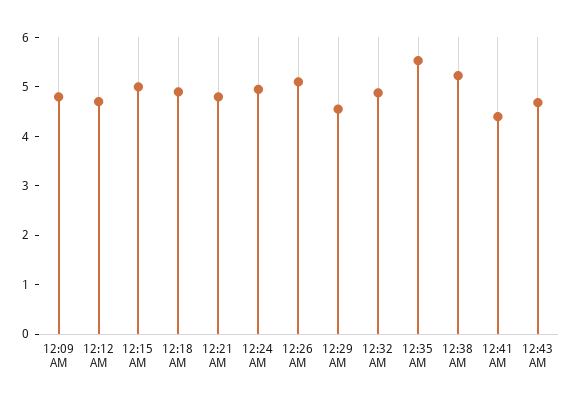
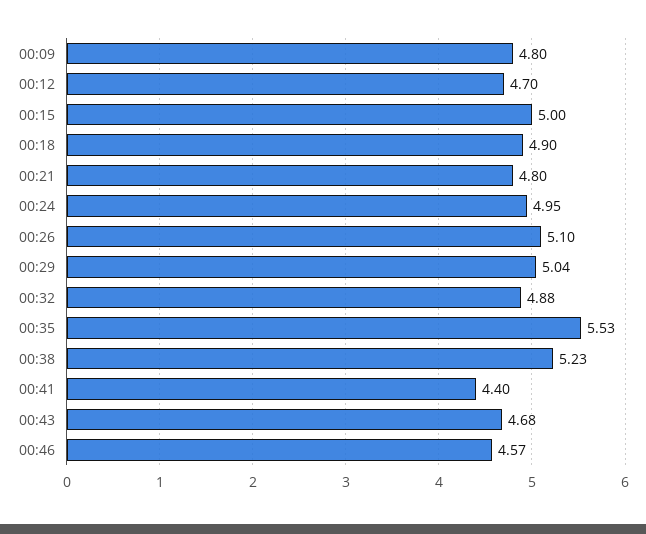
12:29 AM: 4.6 -> 5.04
00:46: none -> 4.57

